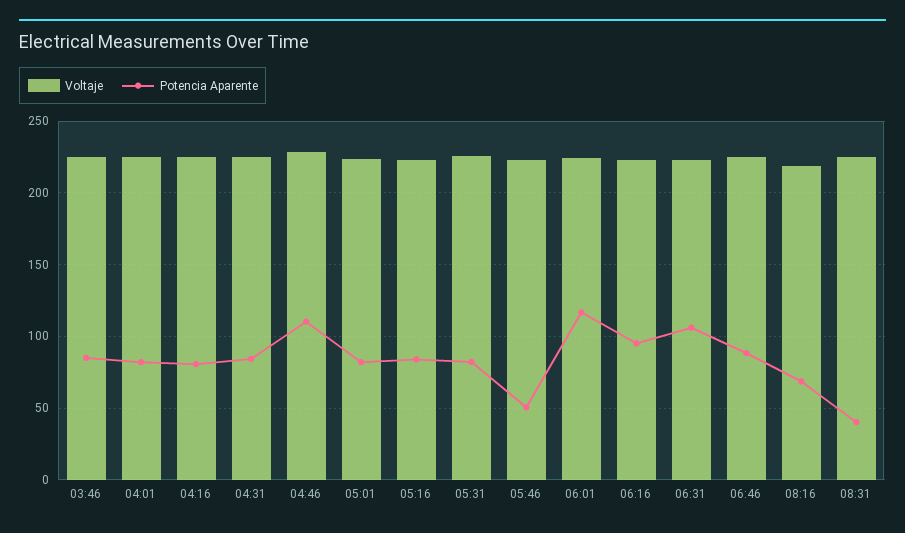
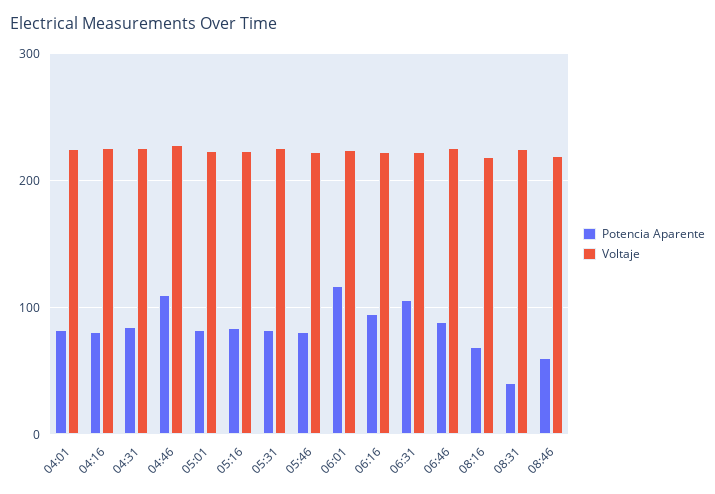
Voltaje, 03:46: 225 -> none
Potencia Aparente, 03:46: 85 -> none
Potencia Aparente, 05:46: 50 -> 80
Potencia Aparente, 08:46: none -> 60
Voltaje, 08:46: none -> 220

